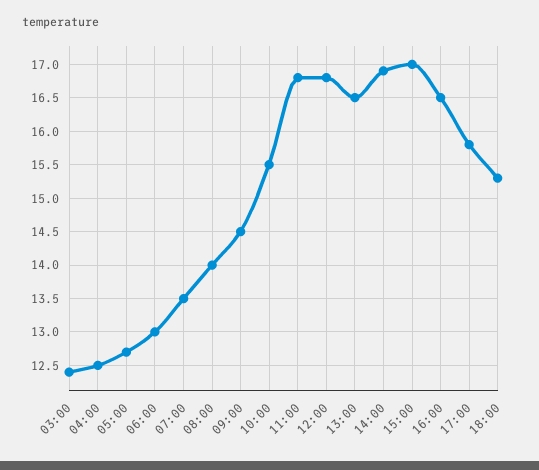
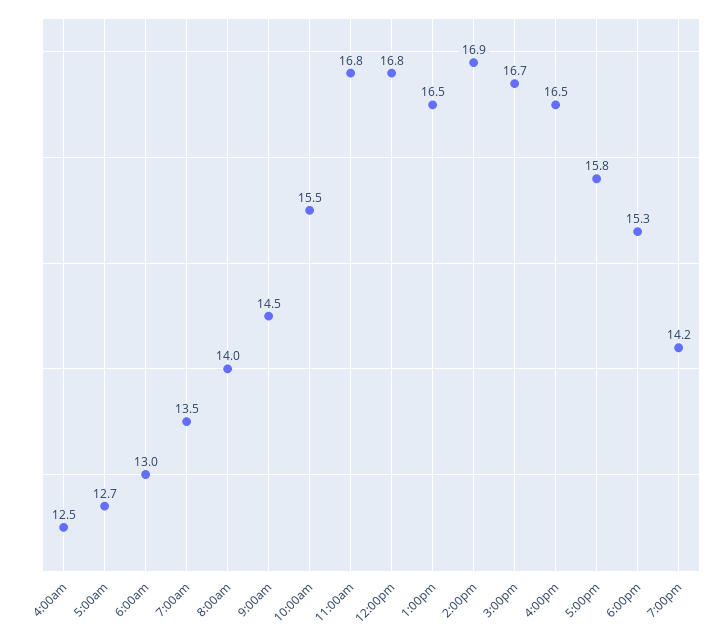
03:00: 12.4 -> none
15:00: 17 -> 16.7
7:00pm: none -> 14.2

